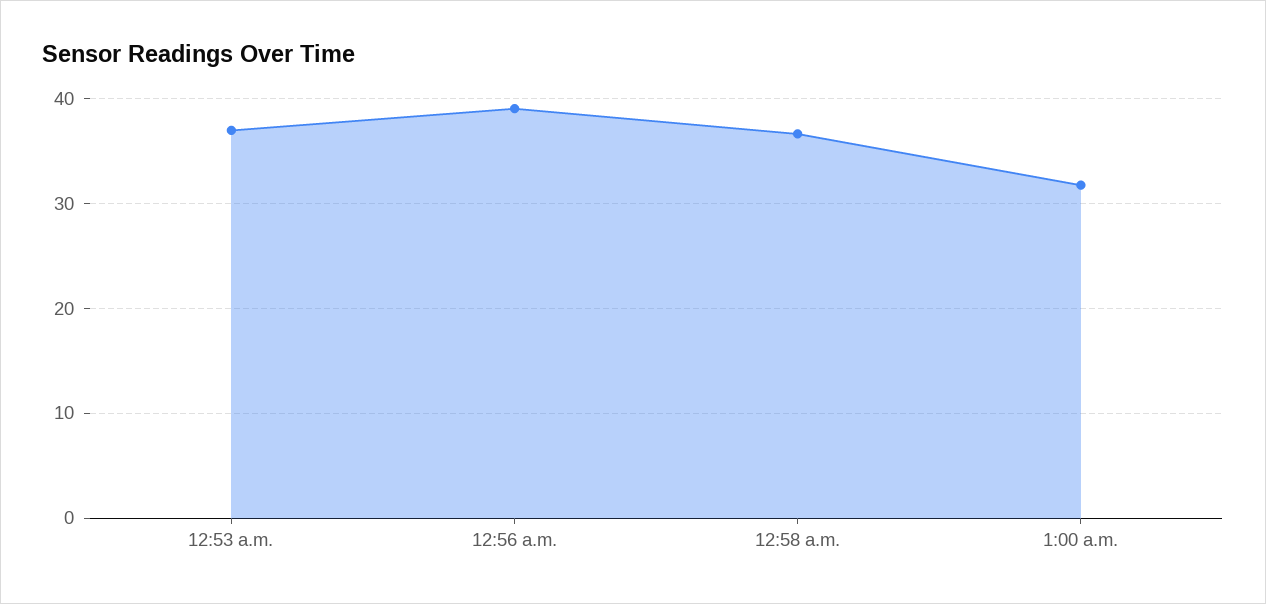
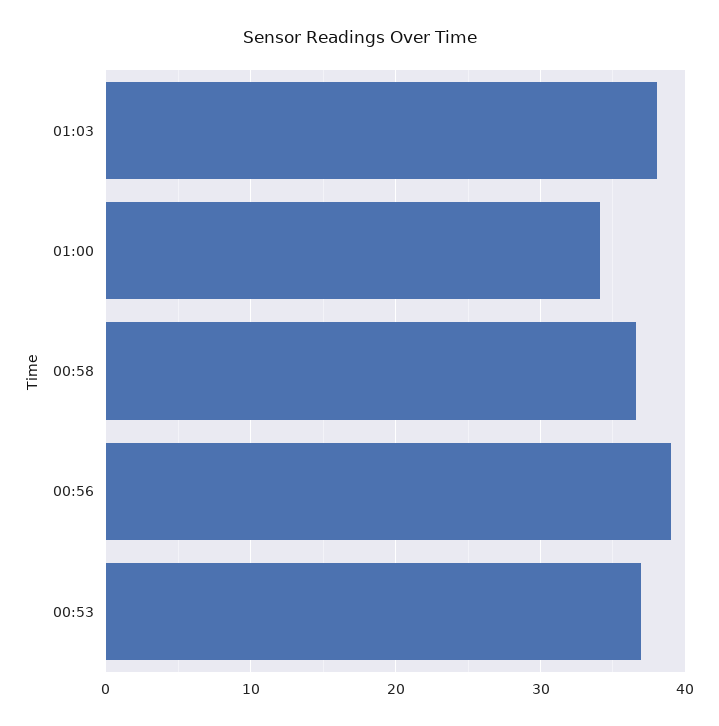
1:00 a.m.: 32 -> 34
01:03: none -> 38

